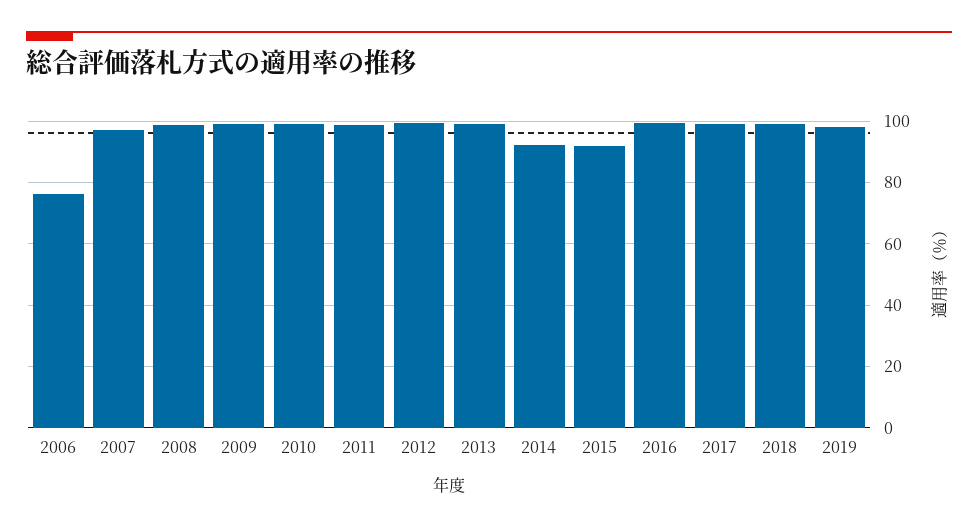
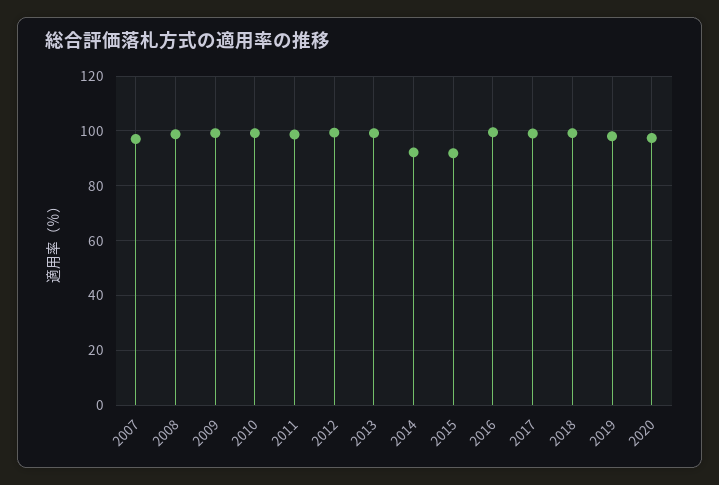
2006: 76 -> none
2020: none -> 97.5

